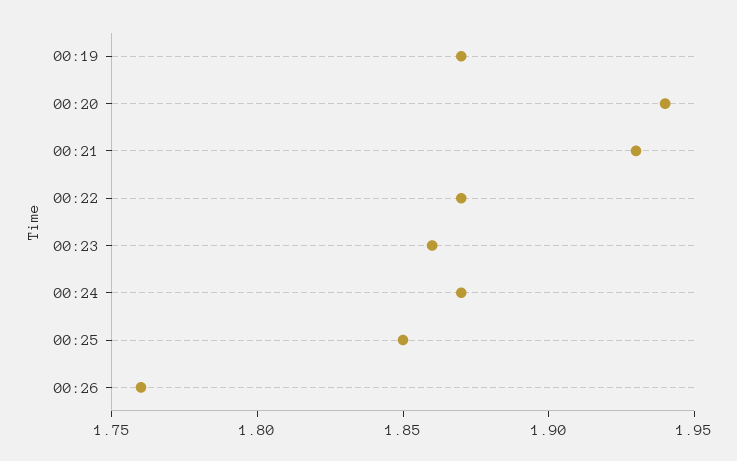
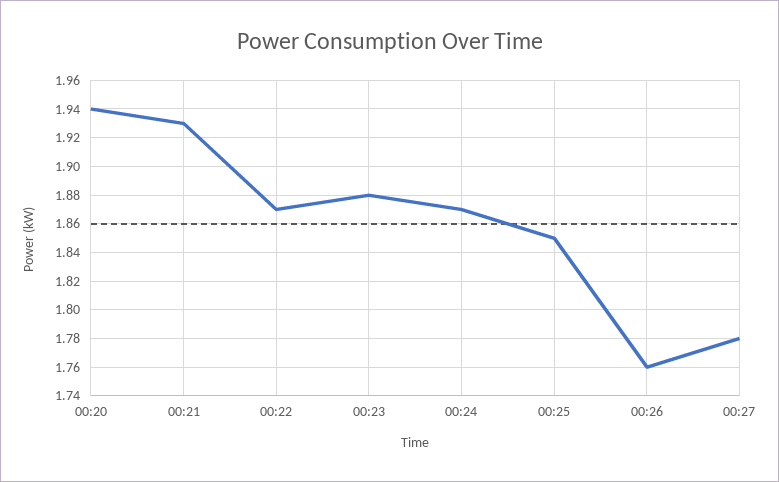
00:19: 1.87 -> none
00:23: 1.86 -> 1.88
00:27: none -> 1.78

